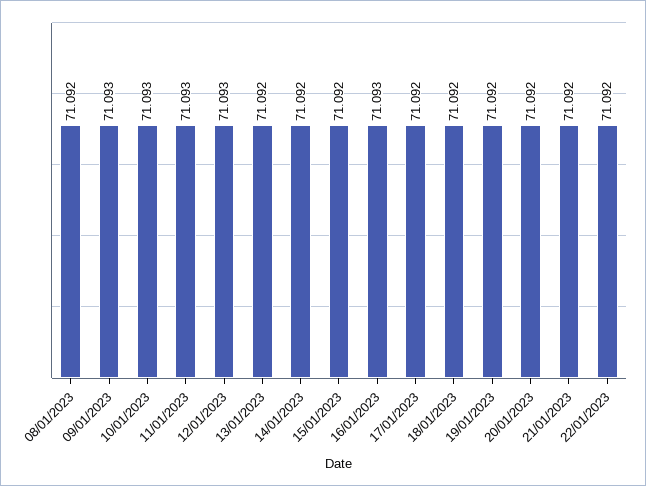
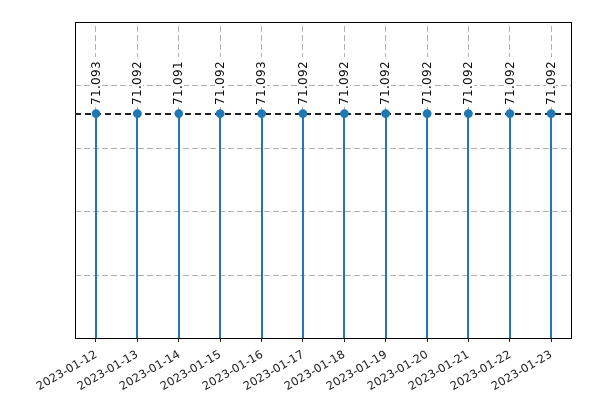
08/01/2023: 71.092 -> none
09/01/2023: 71.093 -> none
10/01/2023: 71.093 -> none
11/01/2023: 71.093 -> none
14/01/2023: 71.092 -> 71.091
2023-01-23: none -> 71.092

